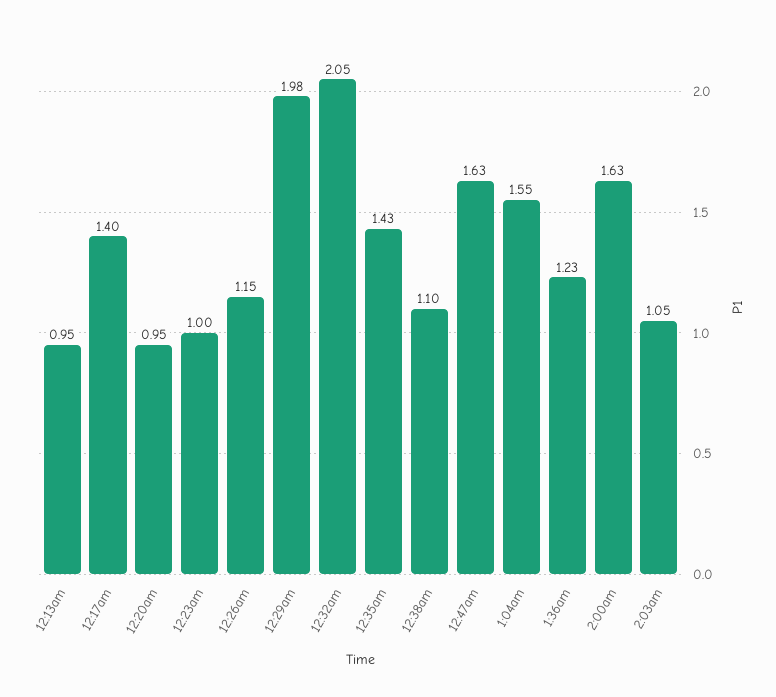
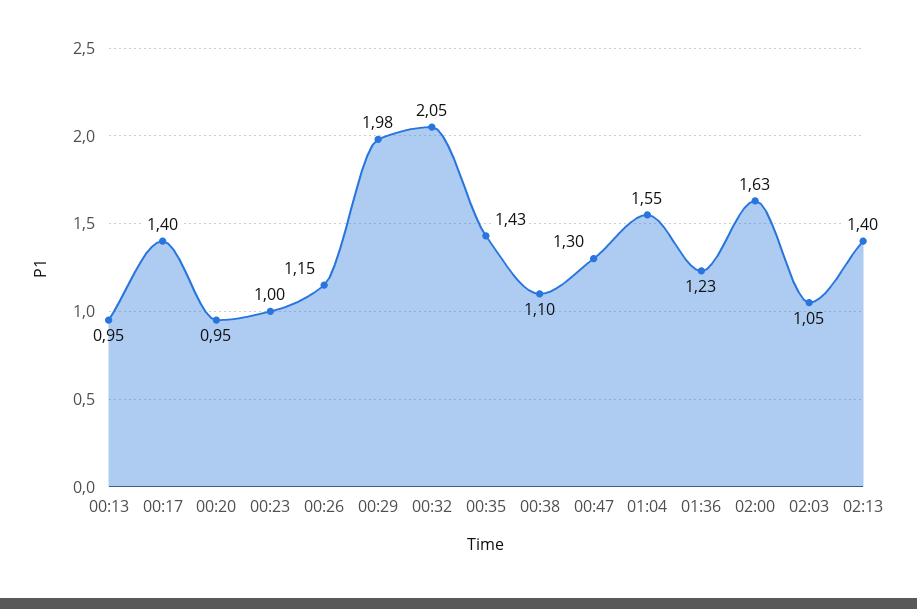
12:47am: 1.63 -> 1.3
02:13: none -> 1.4

